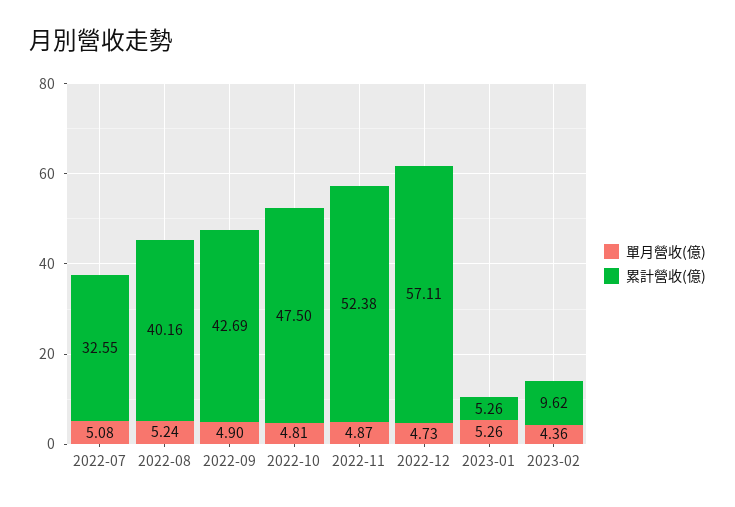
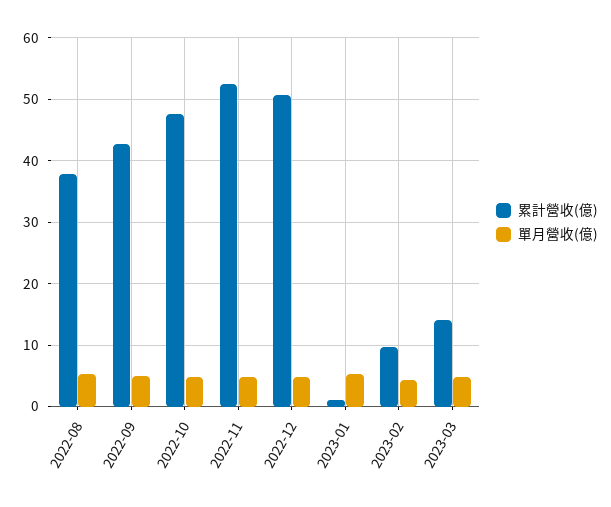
單月營收(億), 2022-07: 5.08 -> none
累計營收(億), 2022-07: 32.55 -> none
累計營收(億), 2022-08: 40.16 -> 38
累計營收(億), 2022-12: 57.11 -> 51
累計營收(億), 2023-01: 5.26 -> 1
累計營收(億), 2023-03: none -> 14
單月營收(億), 2023-03: none -> 5

